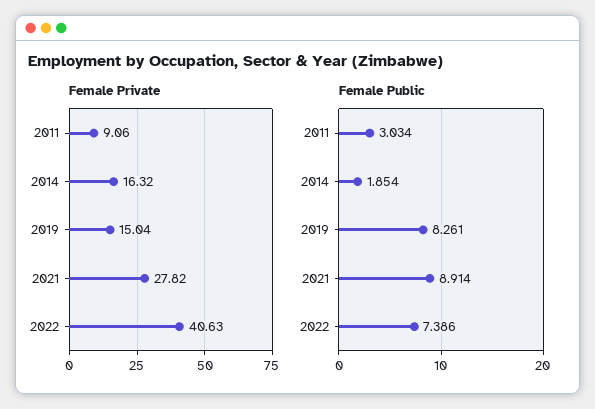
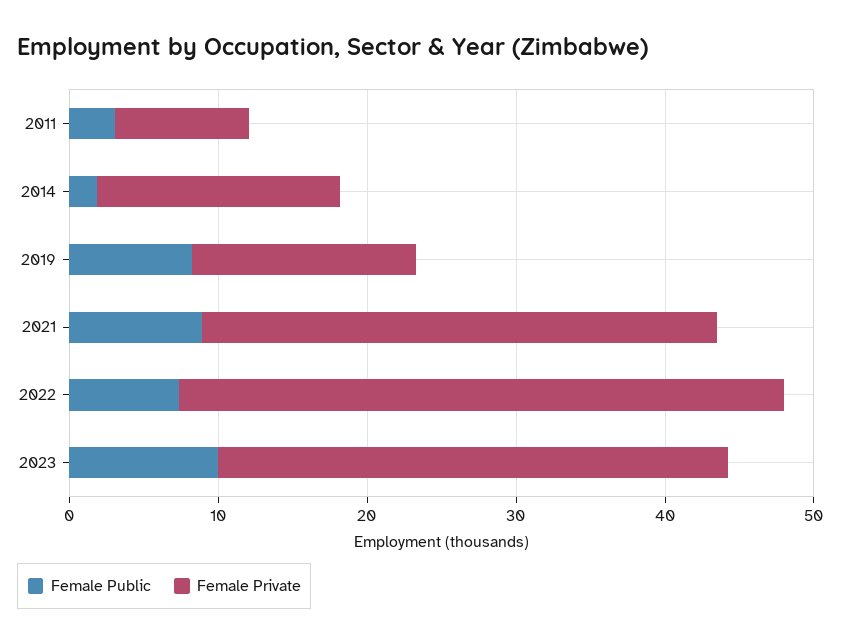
Female Private, 2021: 27.82 -> 34
Female Public, 2023: none -> 10
Female Private, 2023: none -> 34

